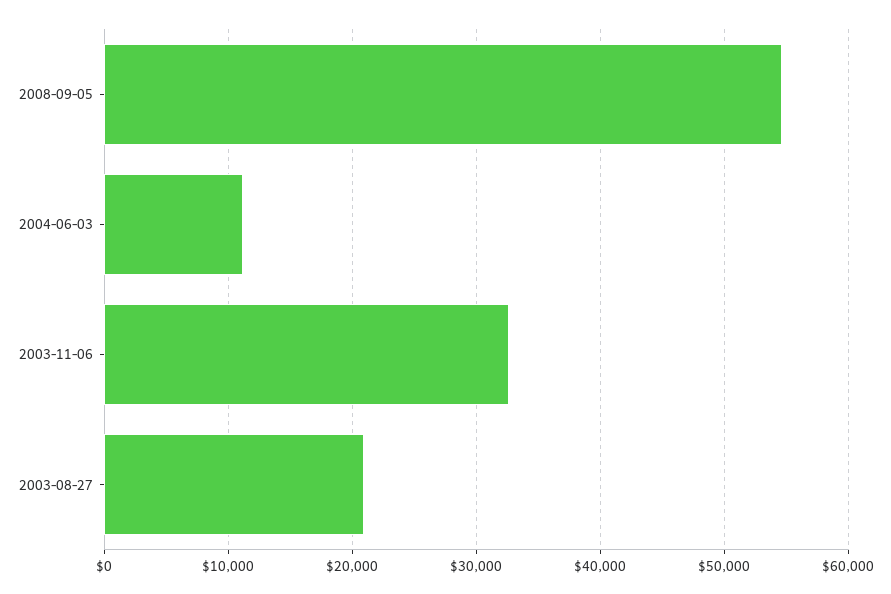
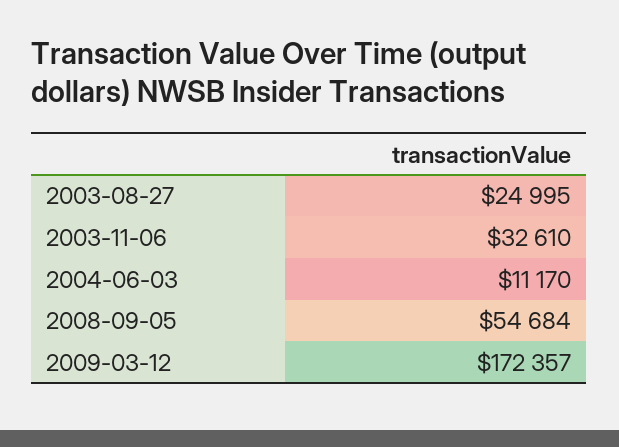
2003-08-27: 21000 -> 24995
2009-03-12: none -> 172357

